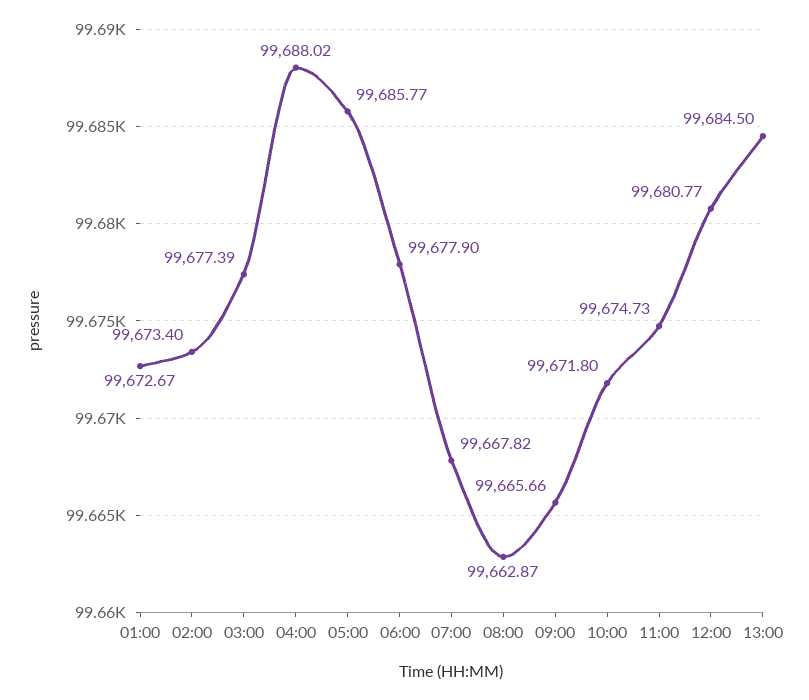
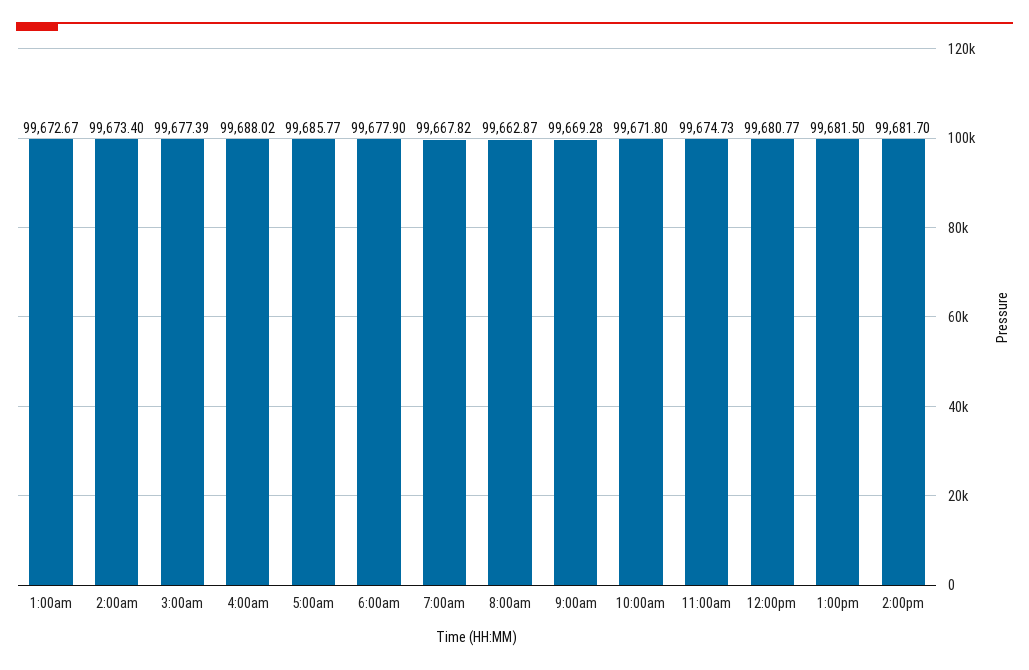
09:00: 99665.66 -> 99669.28
13:00: 99684.5 -> 99681.5
2:00pm: none -> 99681.7

